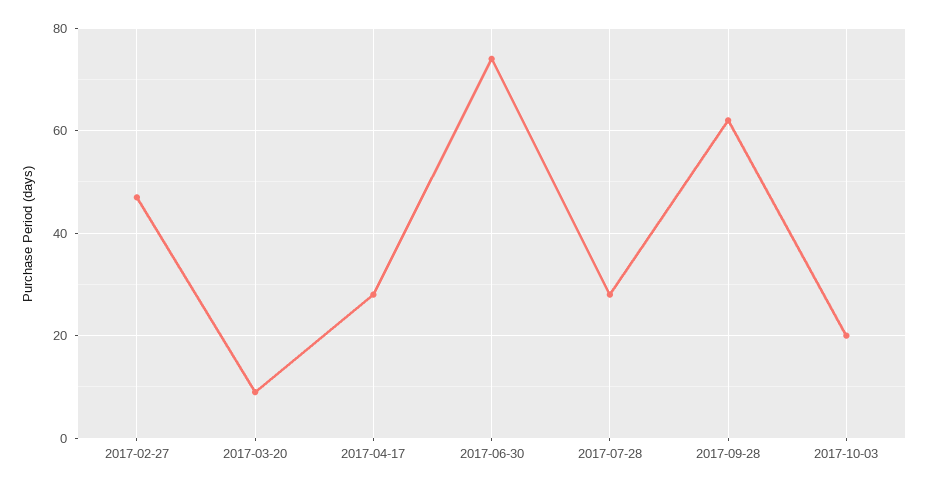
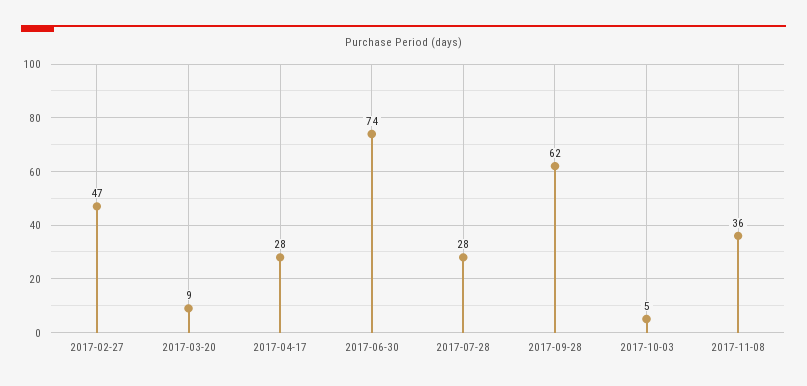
2017-10-03: 20 -> 5
2017-11-08: none -> 36

